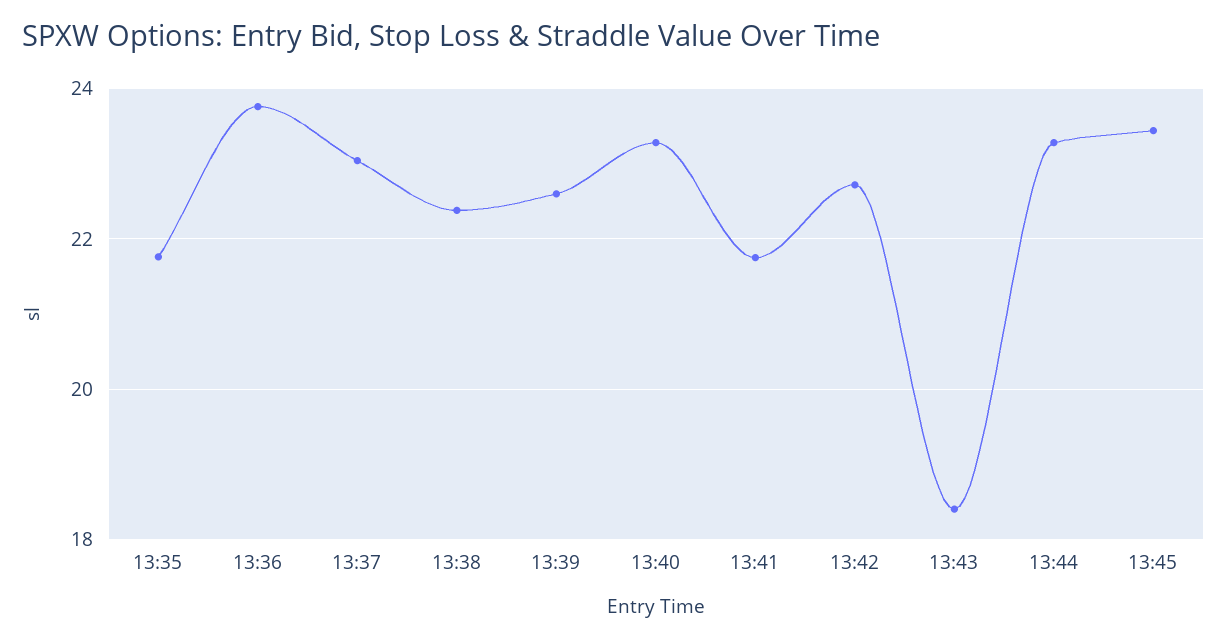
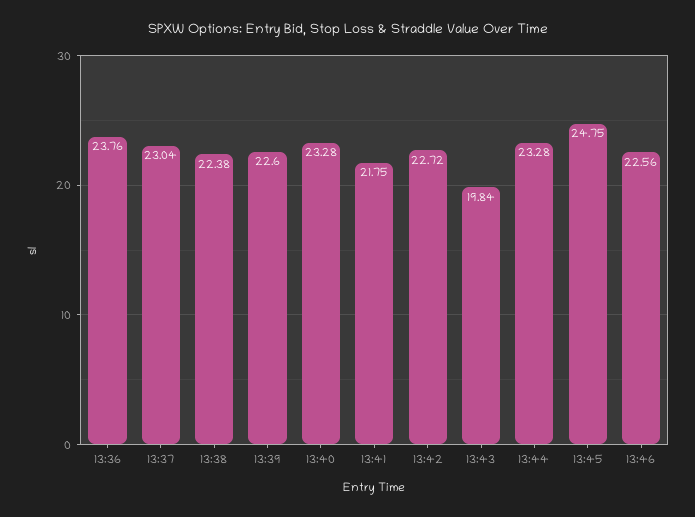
13:35: 21.8 -> none
13:43: 18.4 -> 19.84
13:45: 23.4 -> 24.75
13:46: none -> 22.56

